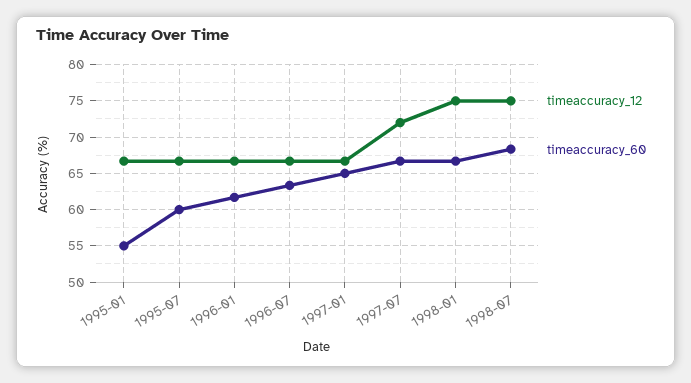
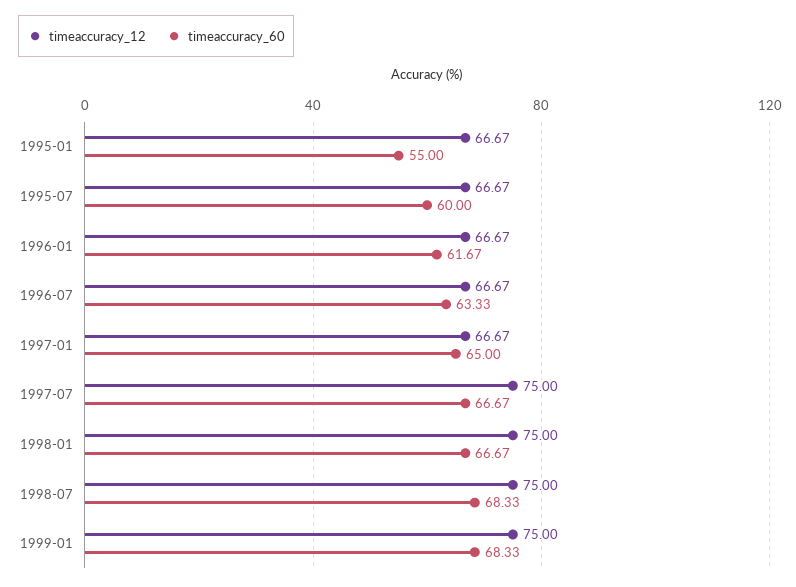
timeaccuracy_12, 1997-07: 72 -> 75
timeaccuracy_12, 1999-01: none -> 75
timeaccuracy_60, 1999-01: none -> 68.33

